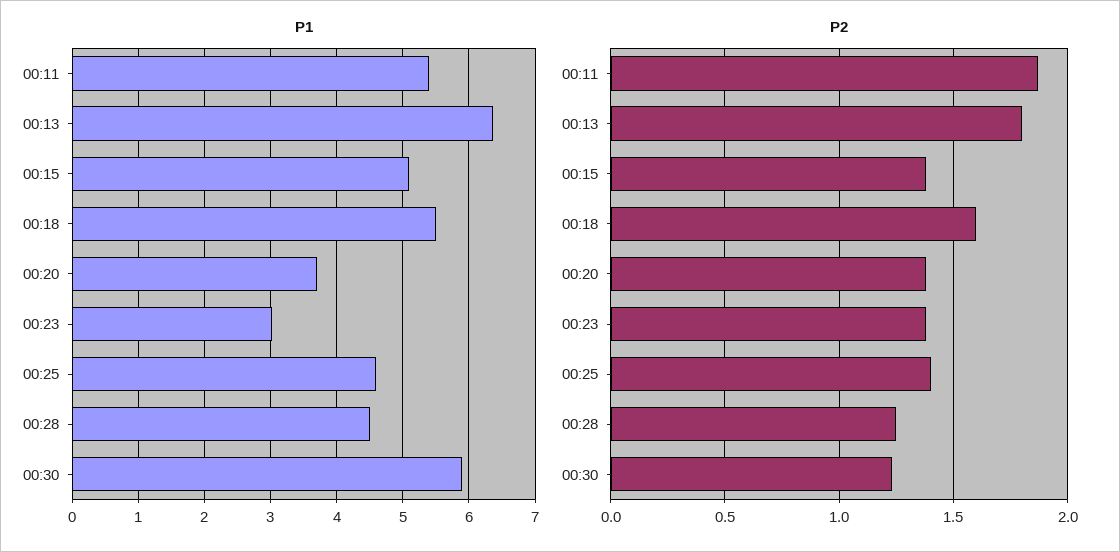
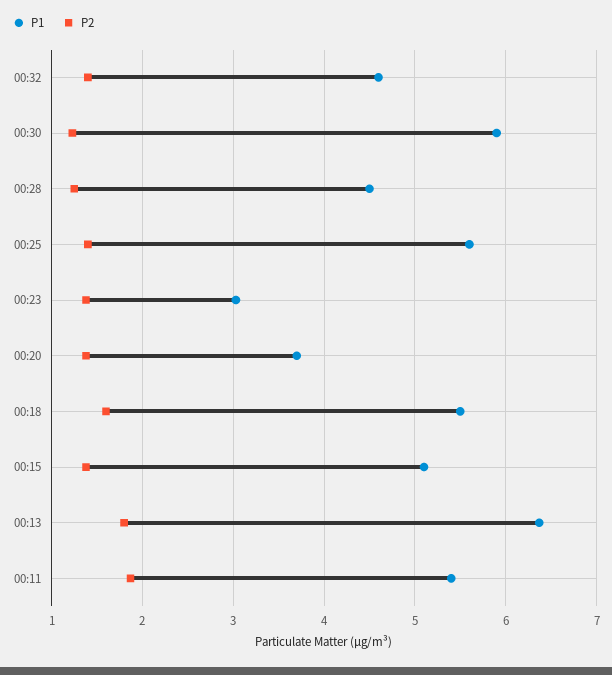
P1, 00:25: 4.6 -> 5.6
P1, 00:32: none -> 4.6
P2, 00:32: none -> 1.4

